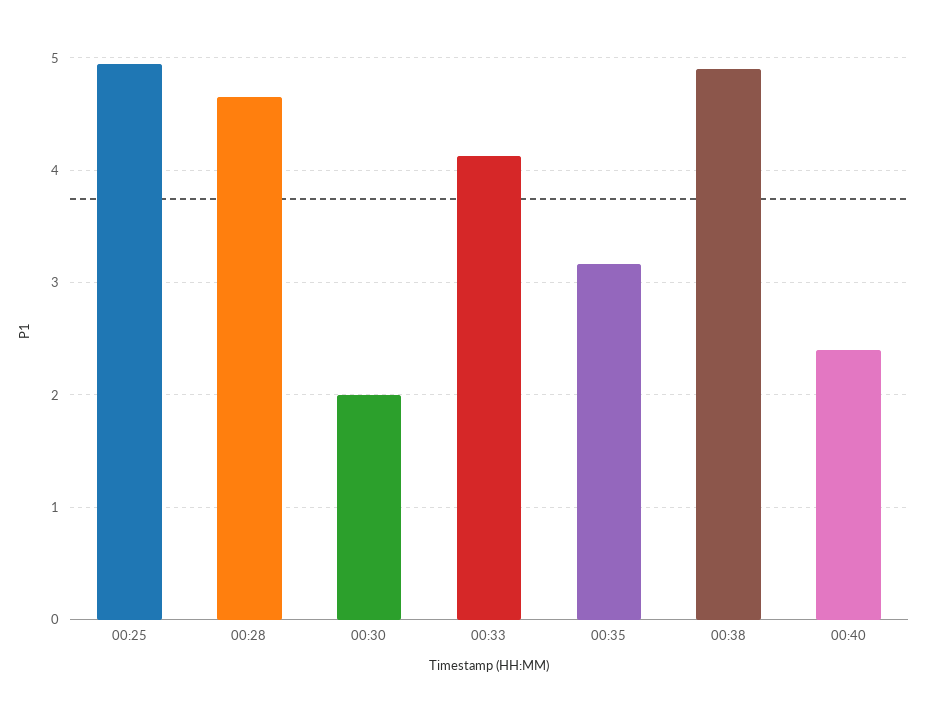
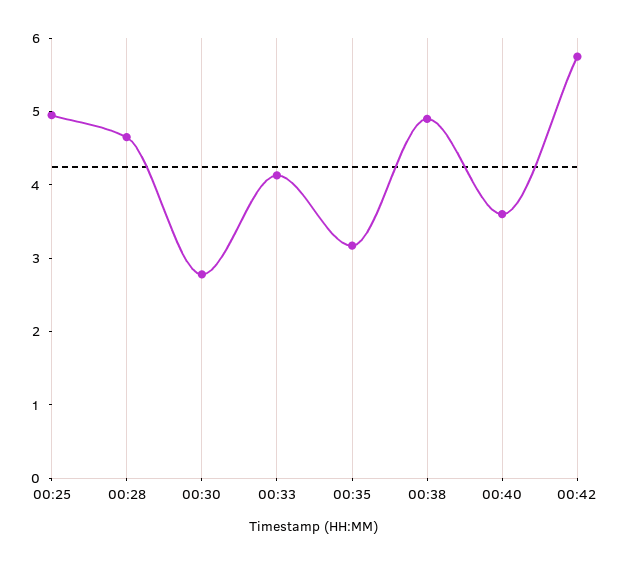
00:30: 2 -> 2.8
00:40: 2.4 -> 3.6
00:42: none -> 5.8

